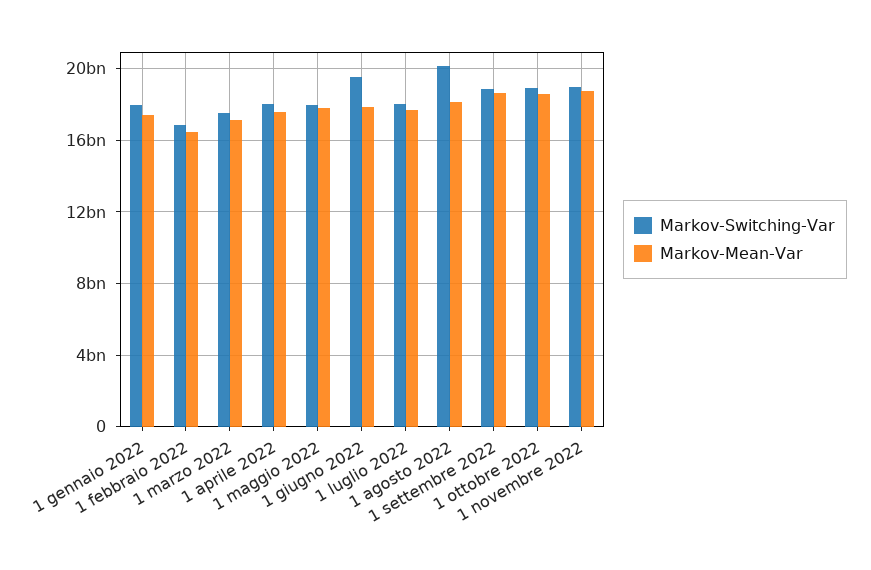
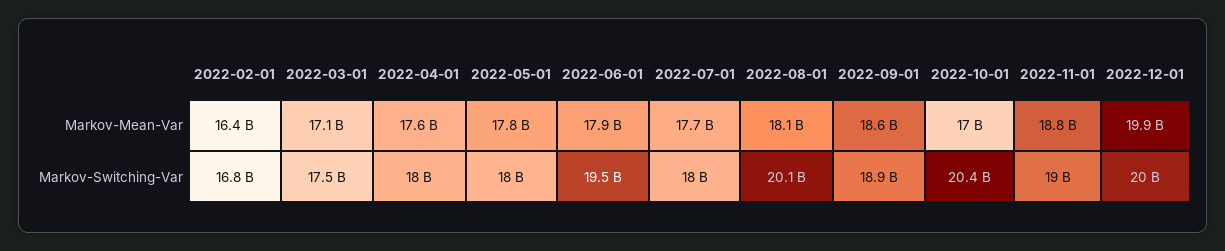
Markov-Switching-Var, 1 gennaio 2022: 18000000000 -> none
Markov-Mean-Var, 1 gennaio 2022: 17500000000 -> none
Markov-Switching-Var, 1 ottobre 2022: 19000000000 -> 20400000000
Markov-Mean-Var, 1 ottobre 2022: 18500000000 -> 17000000000
Markov-Mean-Var, 2022-12-01: none -> 19900000000
Markov-Switching-Var, 2022-12-01: none -> 20000000000

